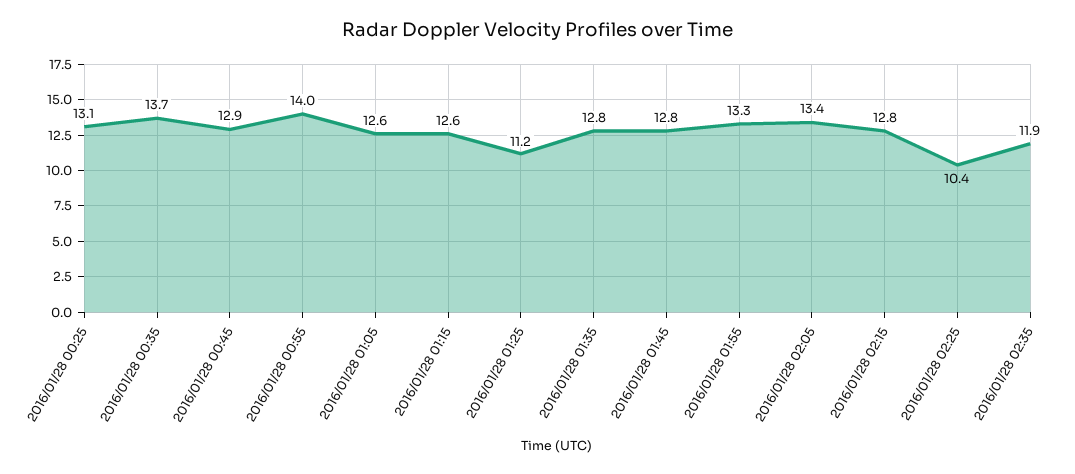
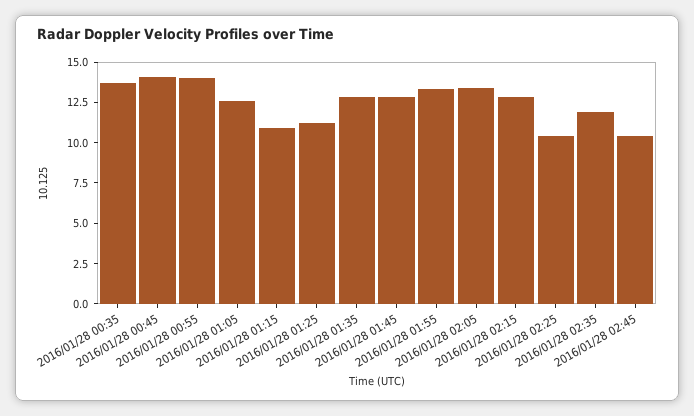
2016/01/28 00:25: 13.1 -> none
2016/01/28 00:45: 12.9 -> 14
2016/01/28 01:15: 12.6 -> 11
2016/01/28 02:45: none -> 10.5

